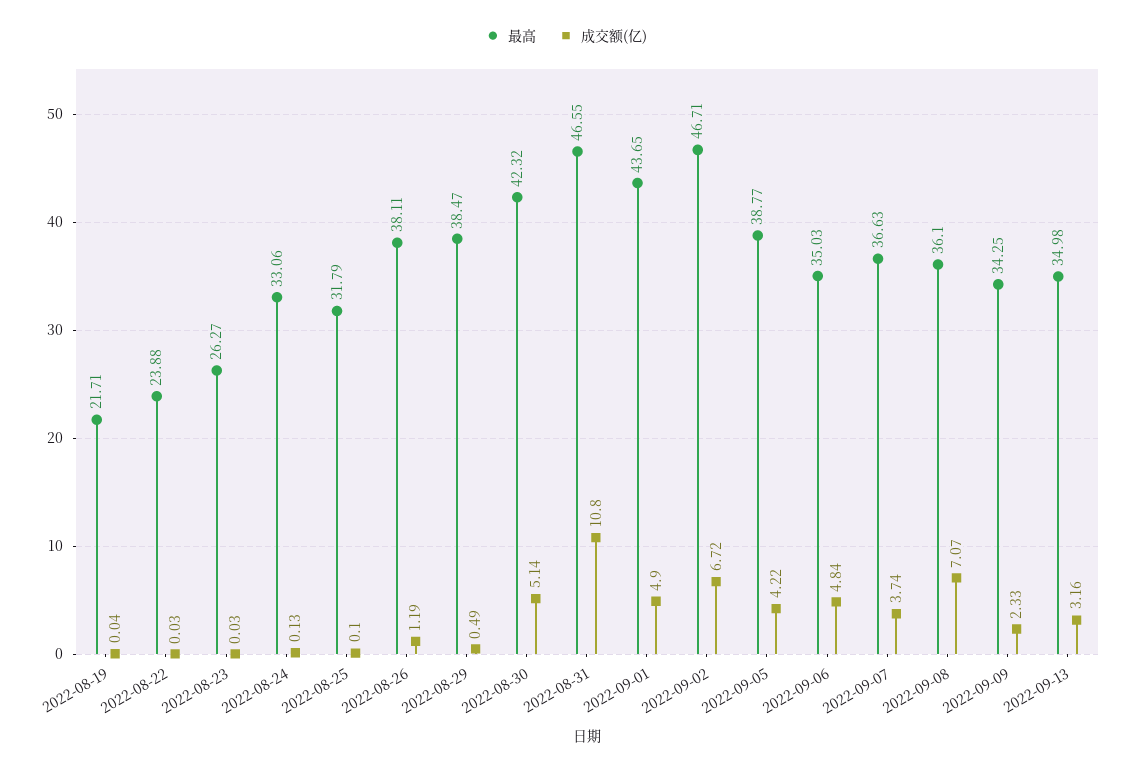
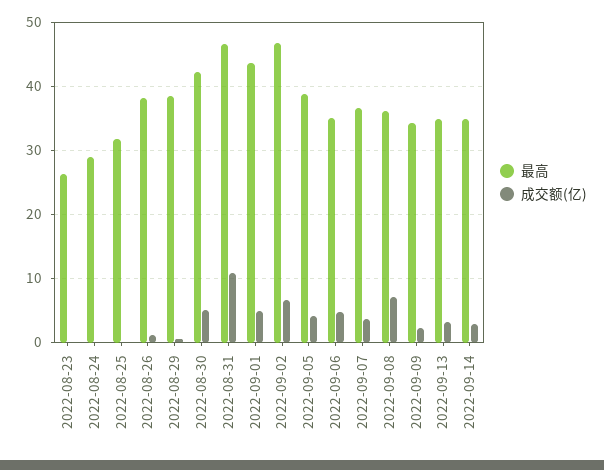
最高, 2022-08-19: 21.71 -> none
成交额(亿), 2022-08-19: 0.04 -> none
最高, 2022-08-22: 23.88 -> none
成交额(亿), 2022-08-22: 0.03 -> none
最高, 2022-08-24: 33.06 -> 29
最高, 2022-09-14: none -> 35
成交额(亿), 2022-09-14: none -> 3

